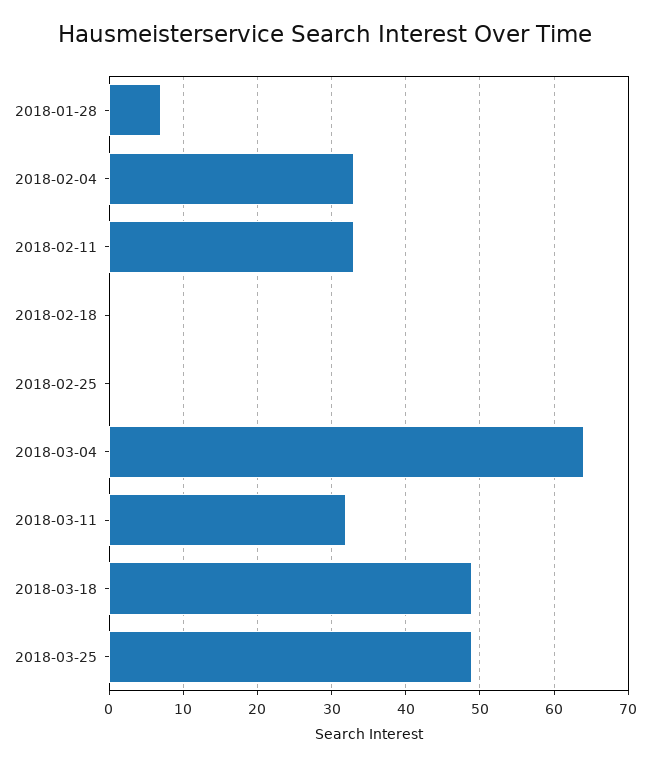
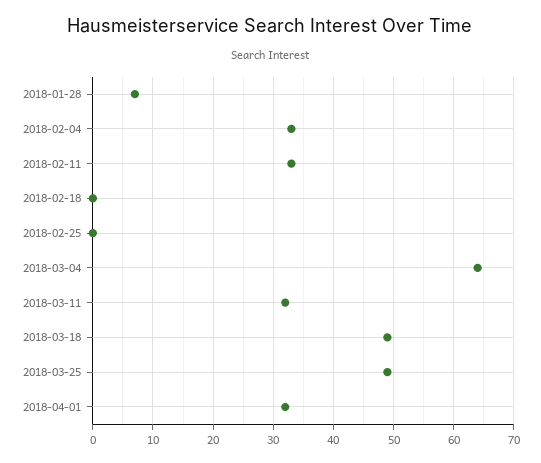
2018-04-01: none -> 32

